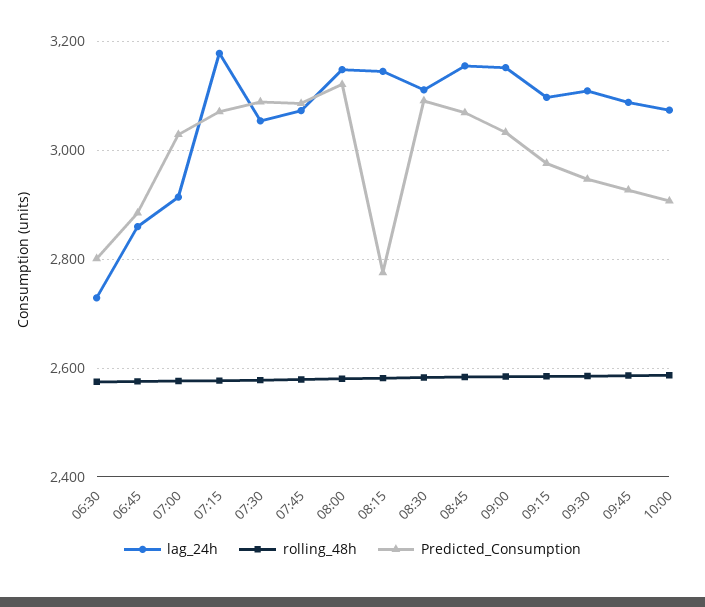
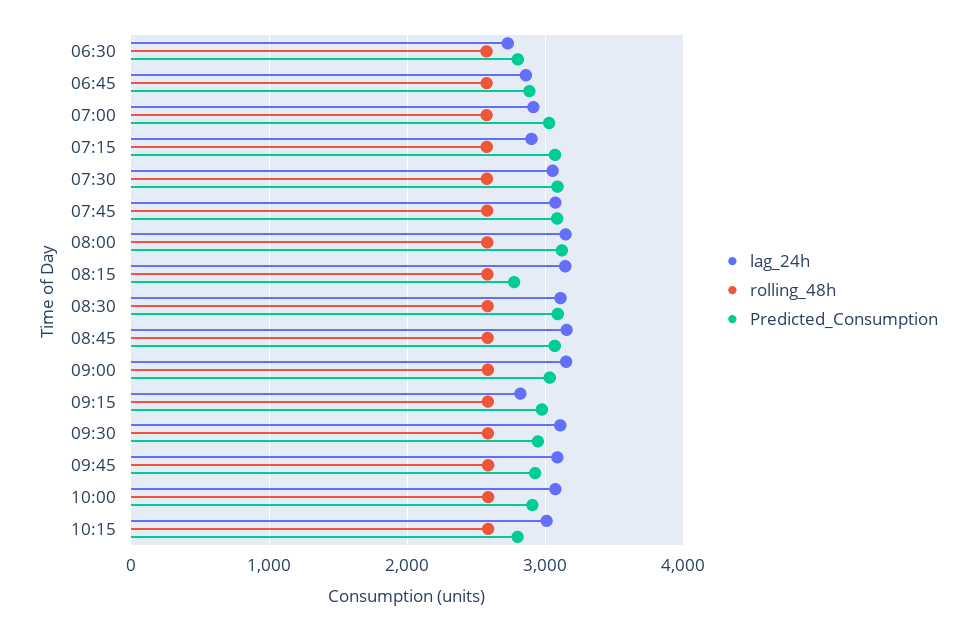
lag_24h, 07:15: 3180 -> 2900
lag_24h, 09:15: 3100 -> 2800
lag_24h, 10:15: none -> 3000
rolling_48h, 10:15: none -> 2600
Predicted_Consumption, 10:15: none -> 2800

